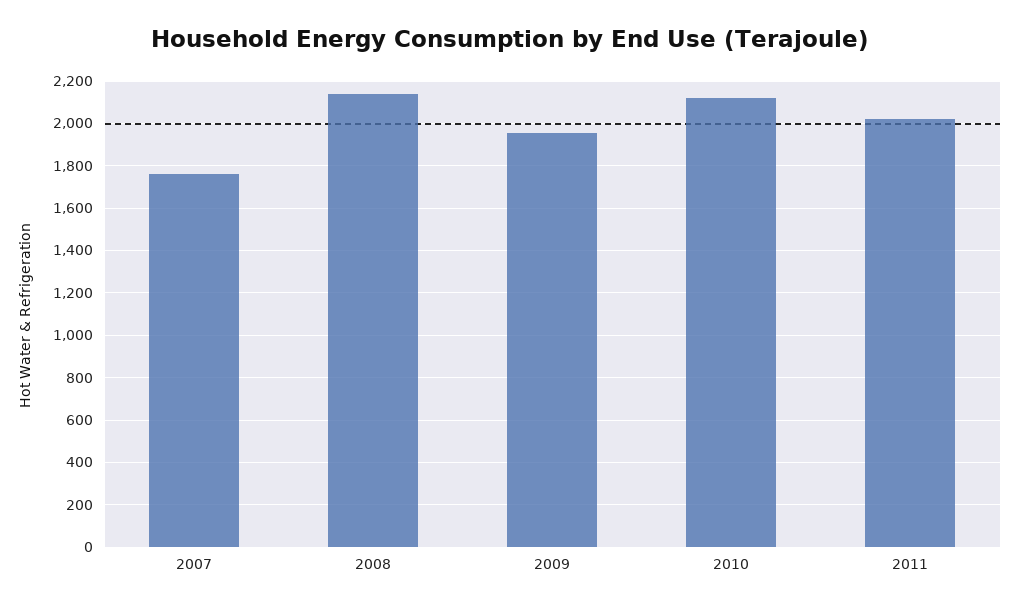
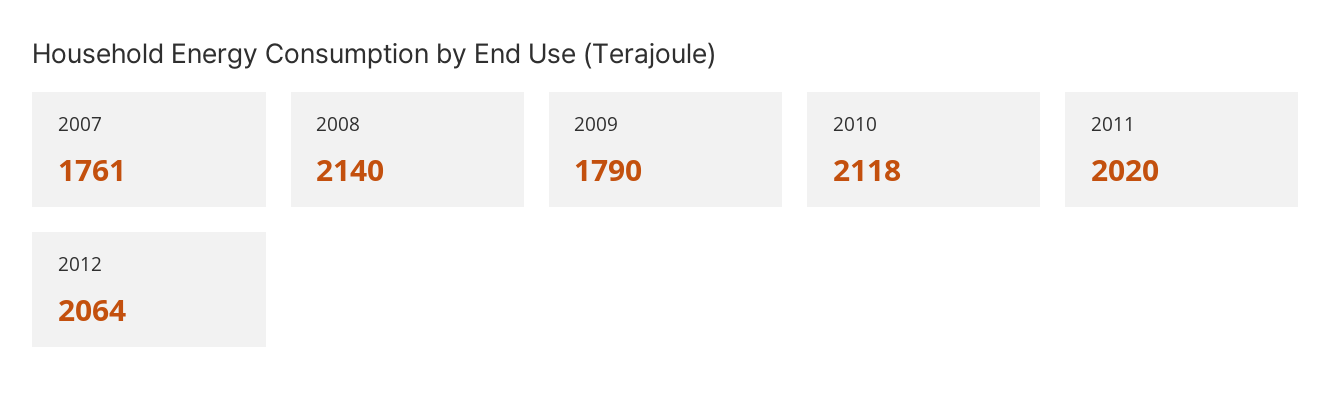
2009: 1950 -> 1790
2012: none -> 2064

